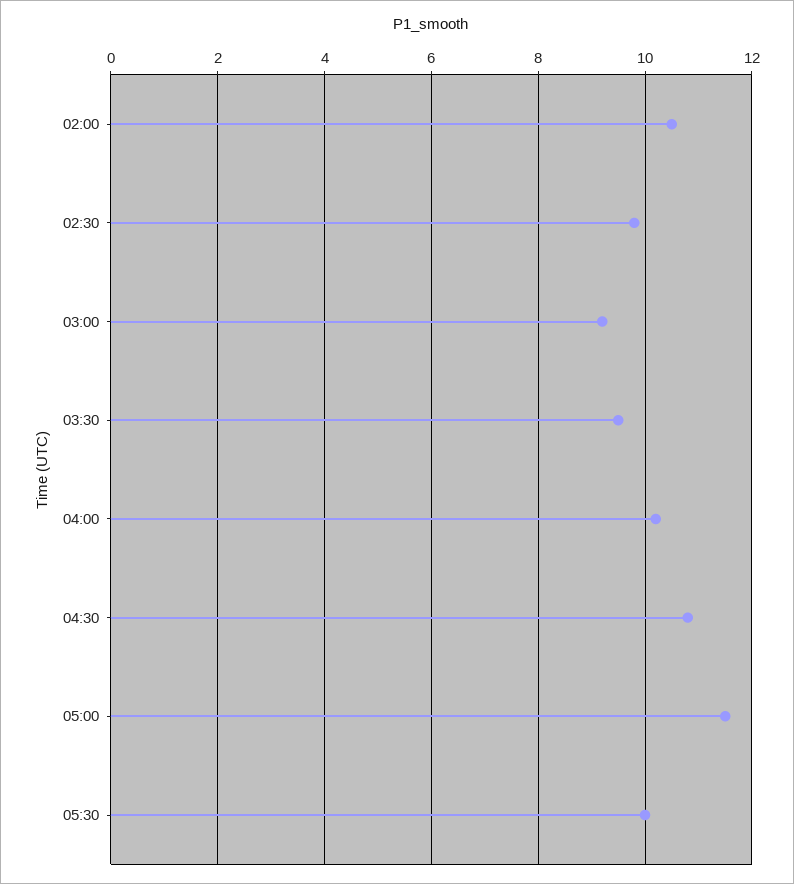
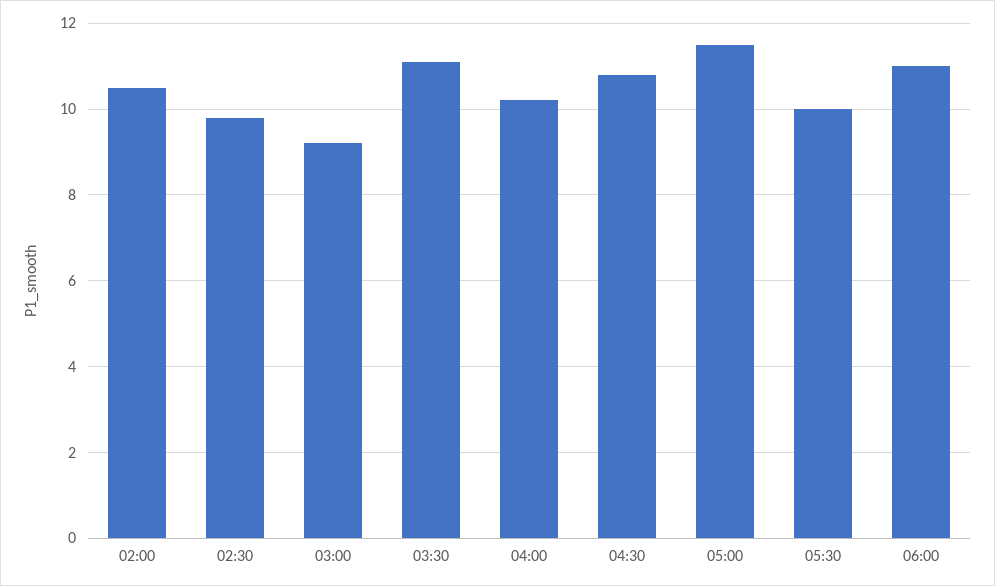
03:30: 9.5 -> 11
06:00: none -> 11

